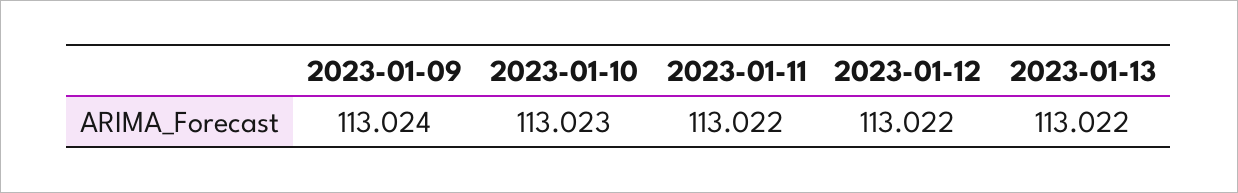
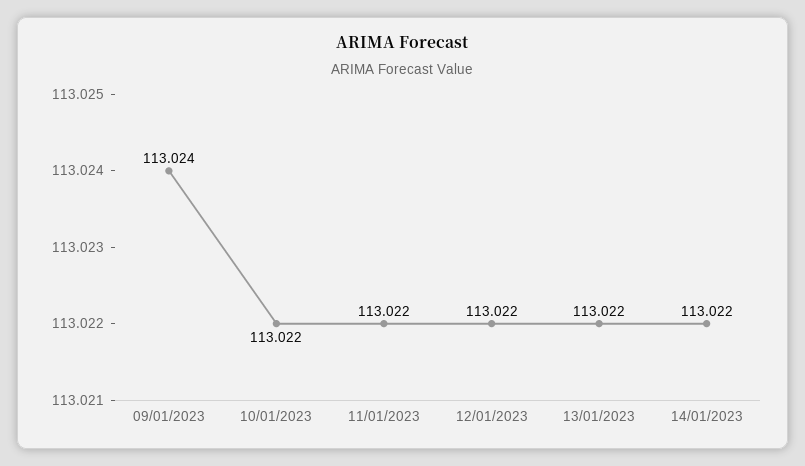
2023-01-10: 113.023 -> 113.022
14/01/2023: none -> 113.022

